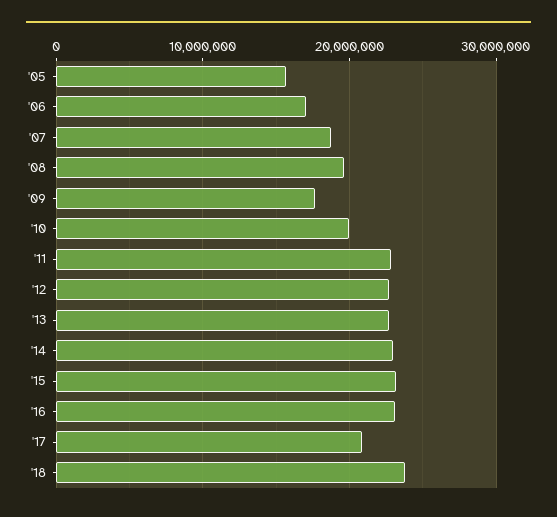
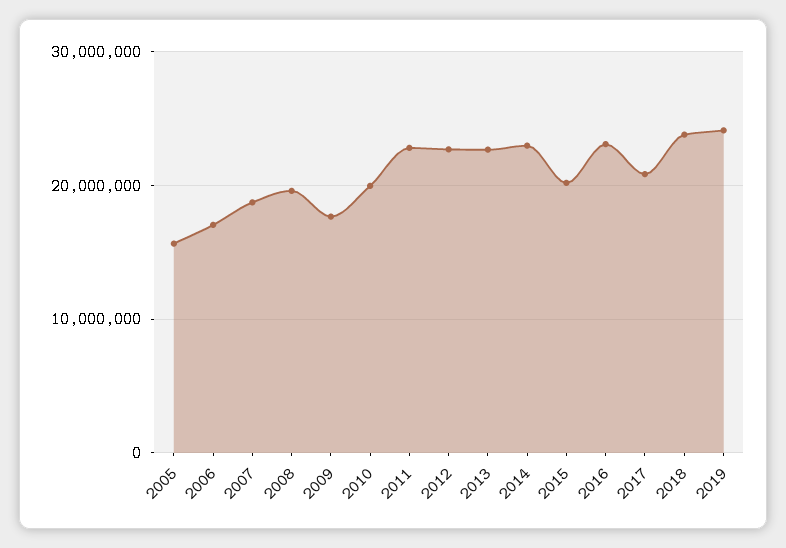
'15: 23000000 -> 20000000
2019: none -> 24000000

